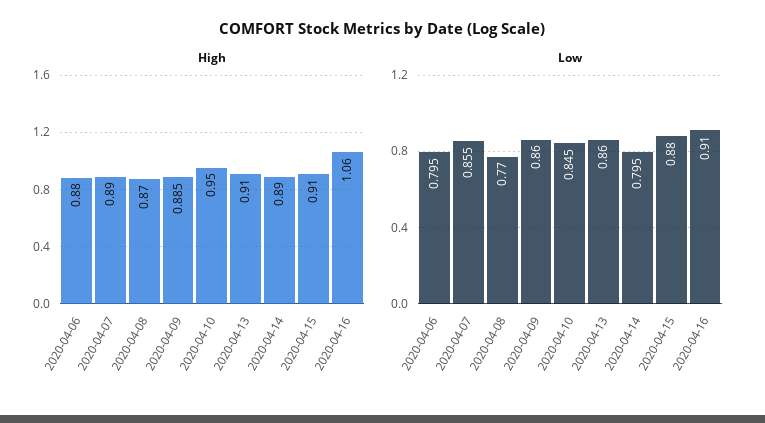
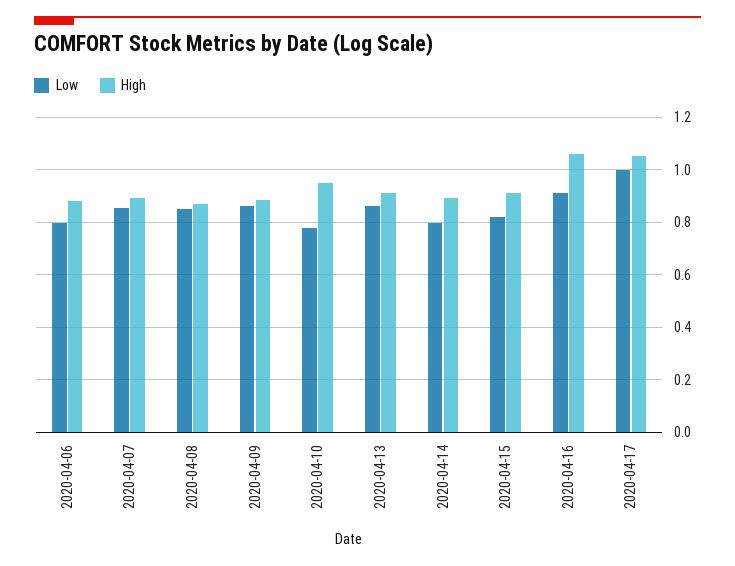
Low, 2020-04-08: 0.77 -> 0.85
Low, 2020-04-10: 0.845 -> 0.775
Low, 2020-04-15: 0.88 -> 0.825
Low, 2020-04-17: none -> 1
High, 2020-04-17: none -> 1.05

